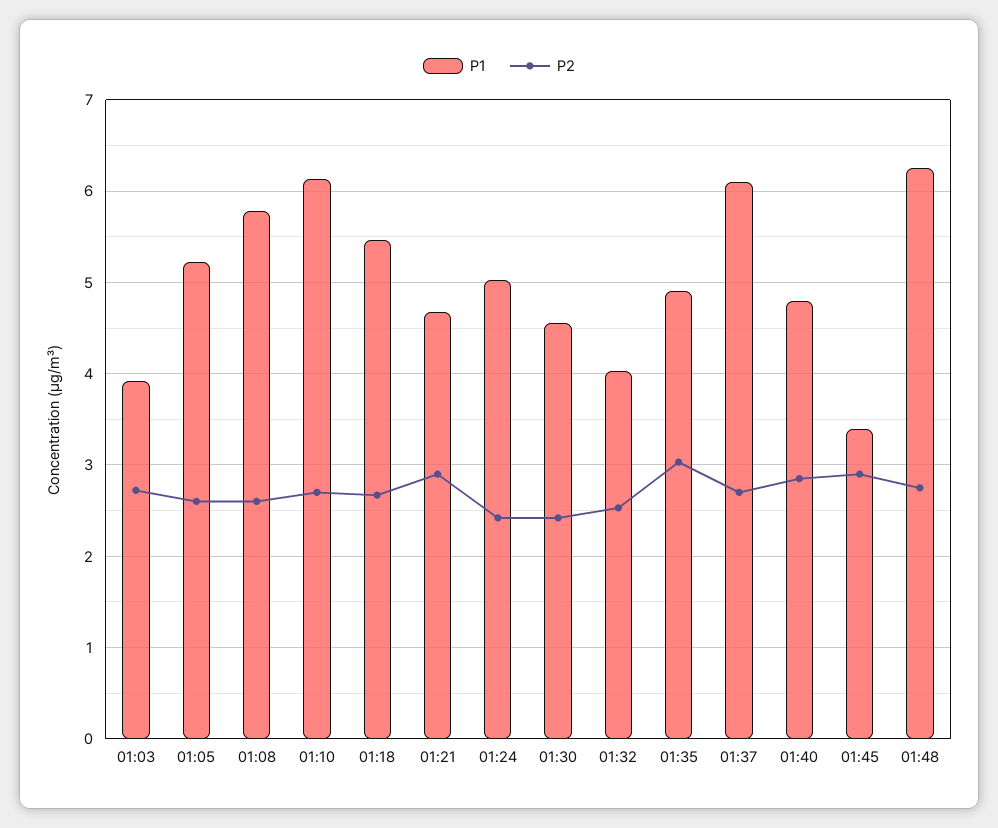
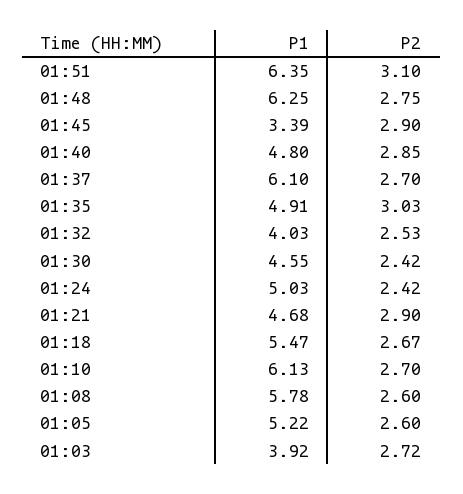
P1, 01:51: none -> 6.35
P2, 01:51: none -> 3.1

